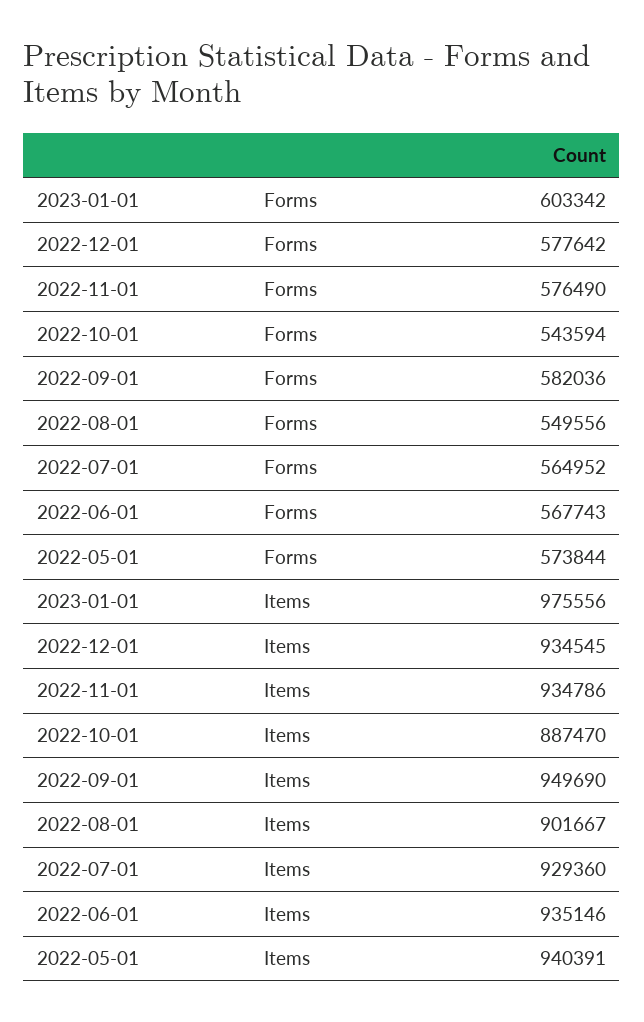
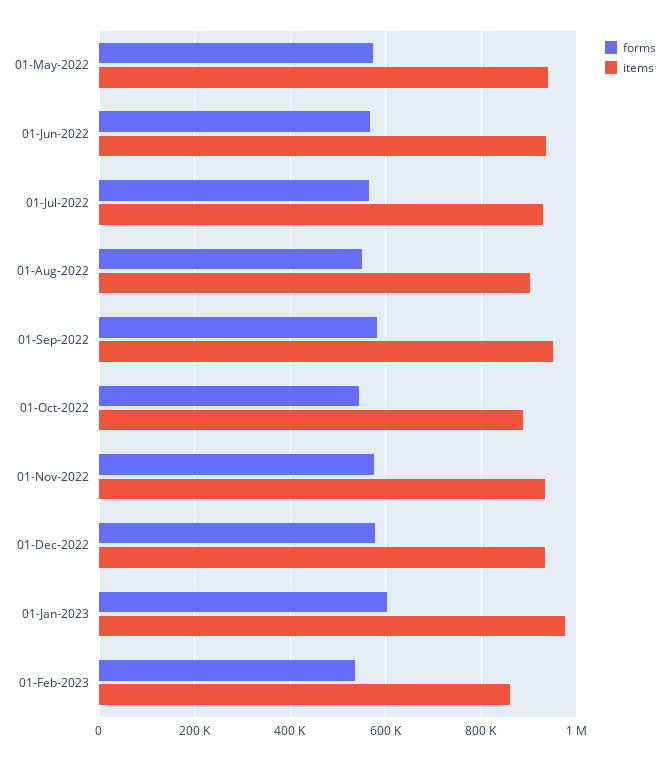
Forms, 01-Feb-2023: none -> 540000
Items, 01-Feb-2023: none -> 860000

